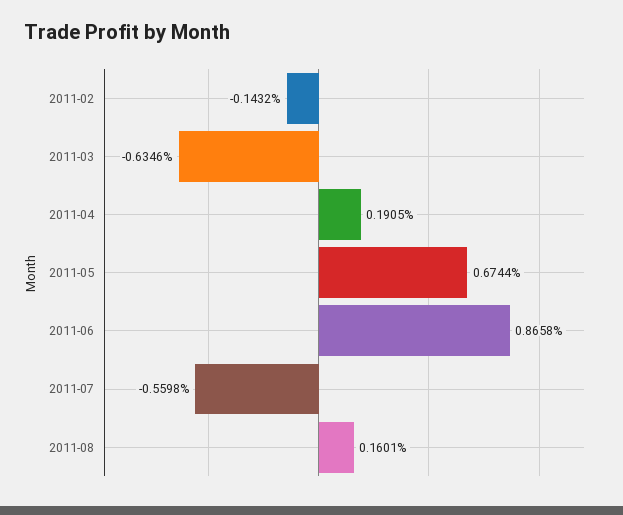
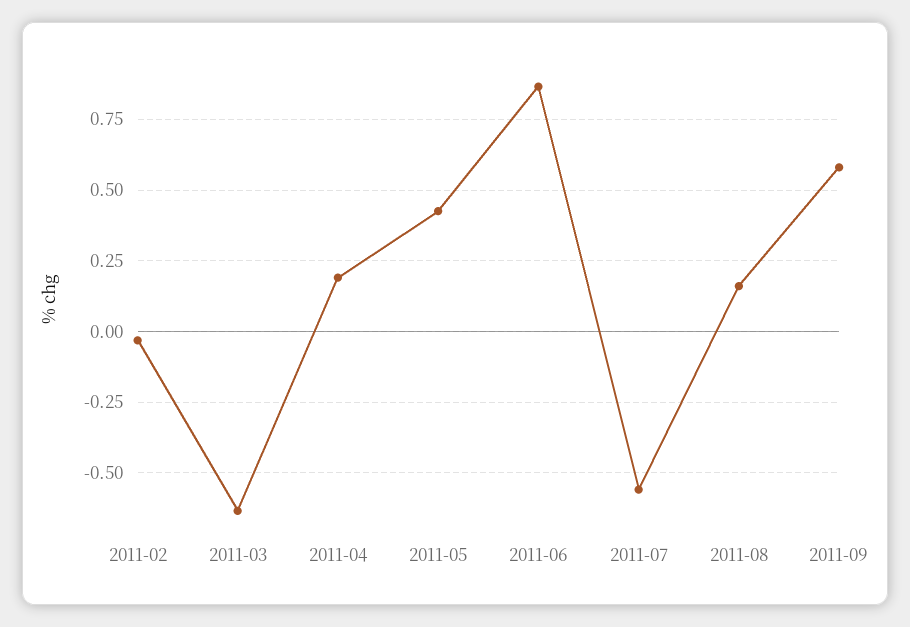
2011-02: -0.1432 -> -0.025
2011-05: 0.6744 -> 0.425
2011-09: none -> 0.575

